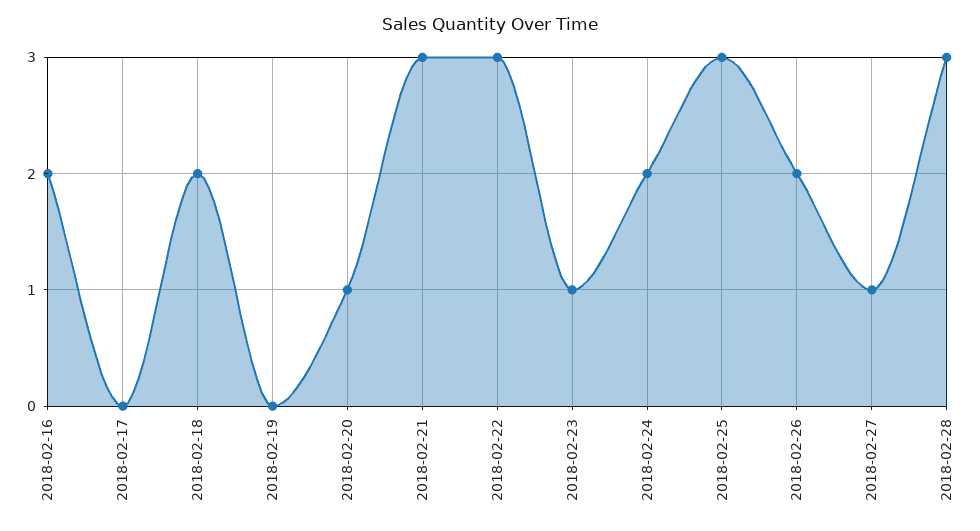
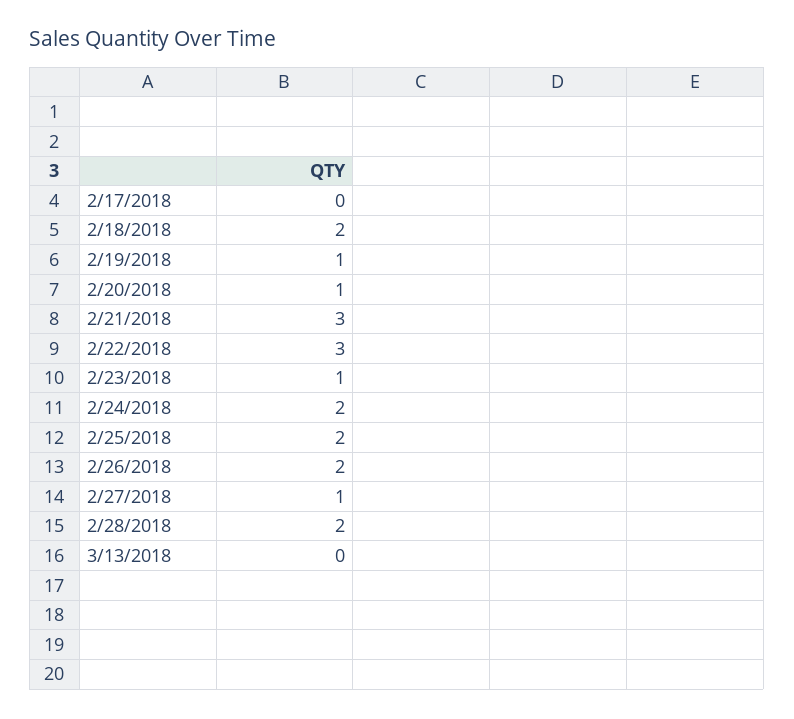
2018-02-16: 2 -> none
2018-02-19: 0 -> 1
2018-02-25: 3 -> 2
2018-02-28: 3 -> 2
3/13/2018: none -> 0

